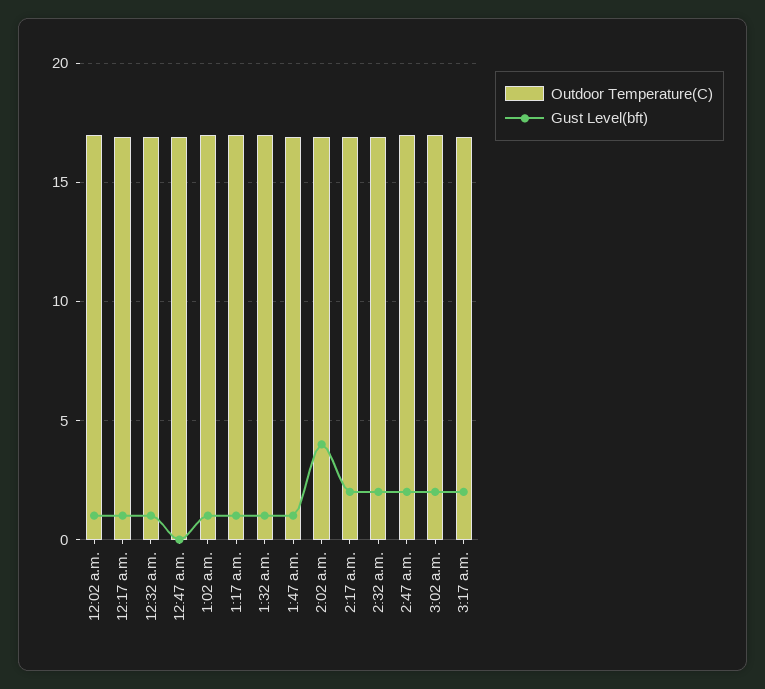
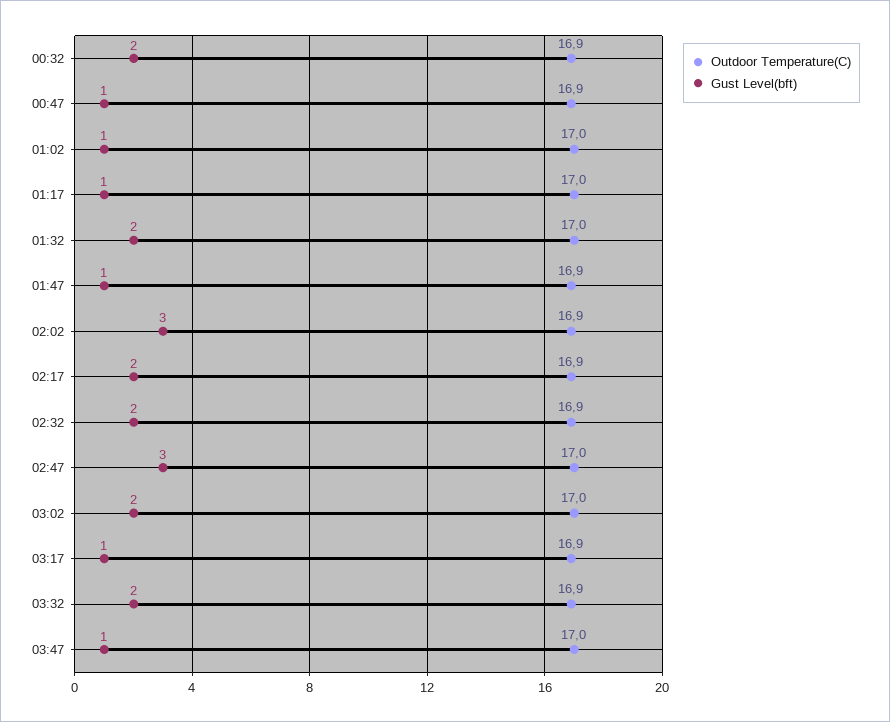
Outdoor Temperature(C), 12:02 a.m.: 17 -> none
Gust Level(bft), 12:02 a.m.: 1 -> none
Outdoor Temperature(C), 12:17 a.m.: 17 -> none
Gust Level(bft), 12:17 a.m.: 1 -> none
Gust Level(bft), 12:32 a.m.: 1 -> 2
Gust Level(bft), 12:47 a.m.: 0 -> 1
Gust Level(bft), 1:32 a.m.: 1 -> 2
Gust Level(bft), 2:02 a.m.: 4 -> 3
Gust Level(bft), 2:47 a.m.: 2 -> 3
Gust Level(bft), 3:17 a.m.: 2 -> 1
Outdoor Temperature(C), 03:32: none -> 16.9
Gust Level(bft), 03:32: none -> 2
Outdoor Temperature(C), 03:47: none -> 17
Gust Level(bft), 03:47: none -> 1

